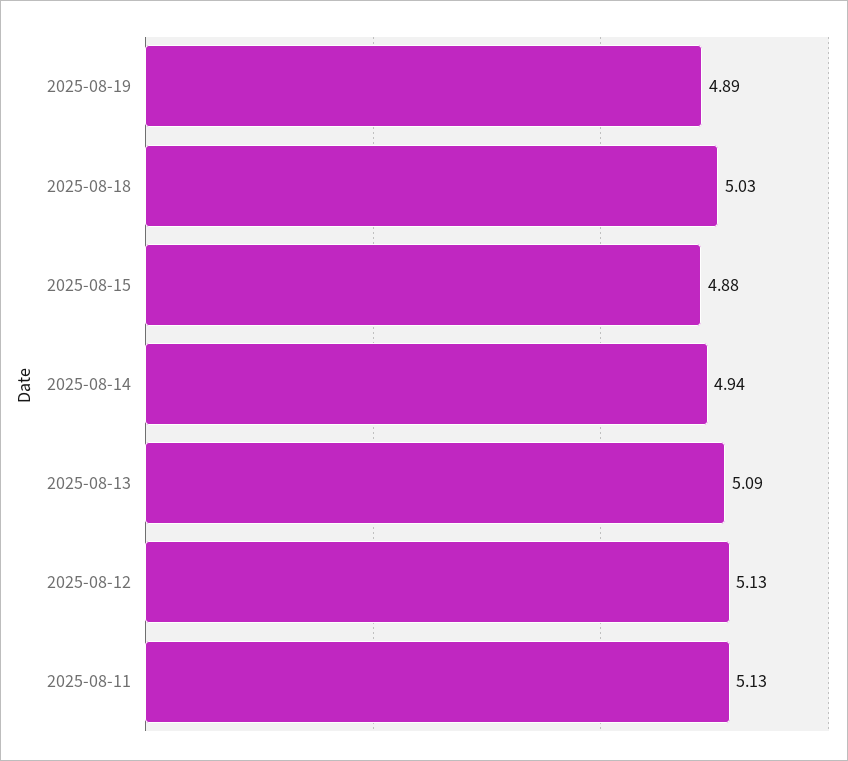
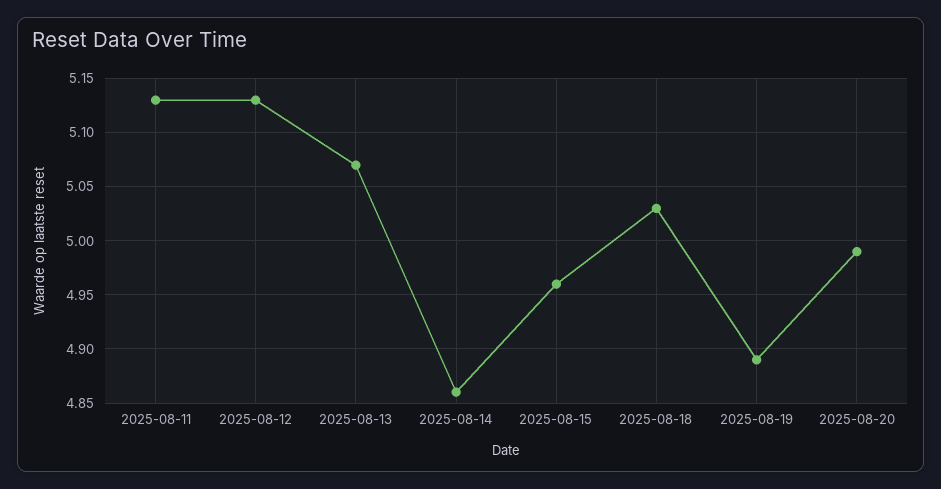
2025-08-15: 4.88 -> 4.96
2025-08-14: 4.94 -> 4.86
2025-08-13: 5.09 -> 5.07
2025-08-20: none -> 4.99

